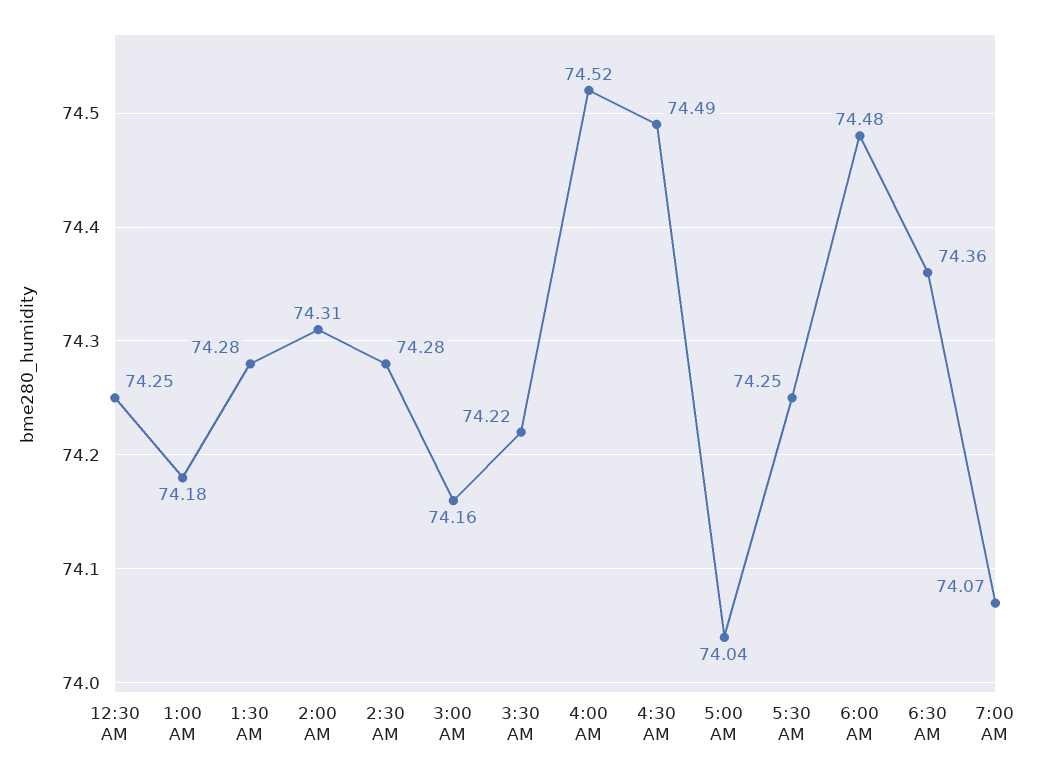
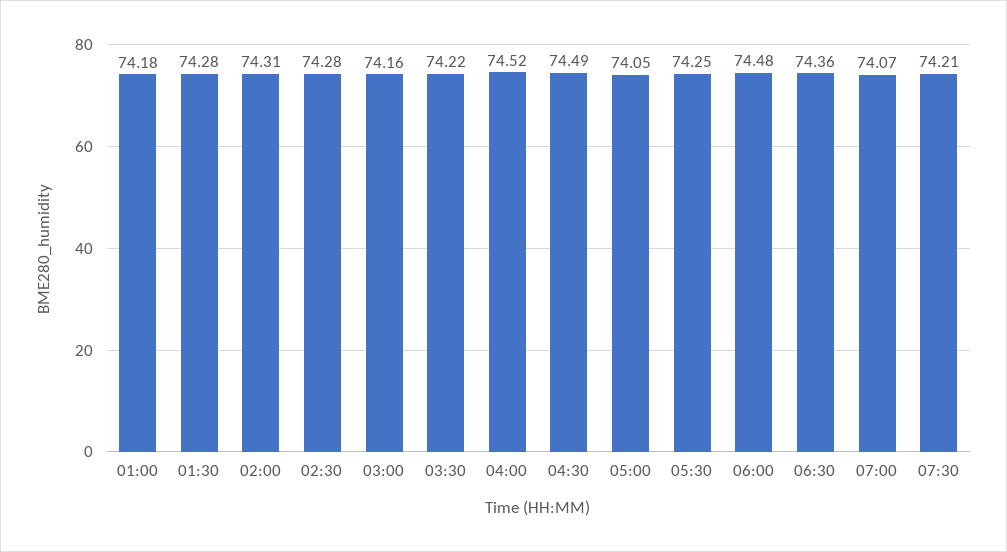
12:30 AM: 74.25 -> none
5:00 AM: 74.04 -> 74.05
07:30: none -> 74.21

